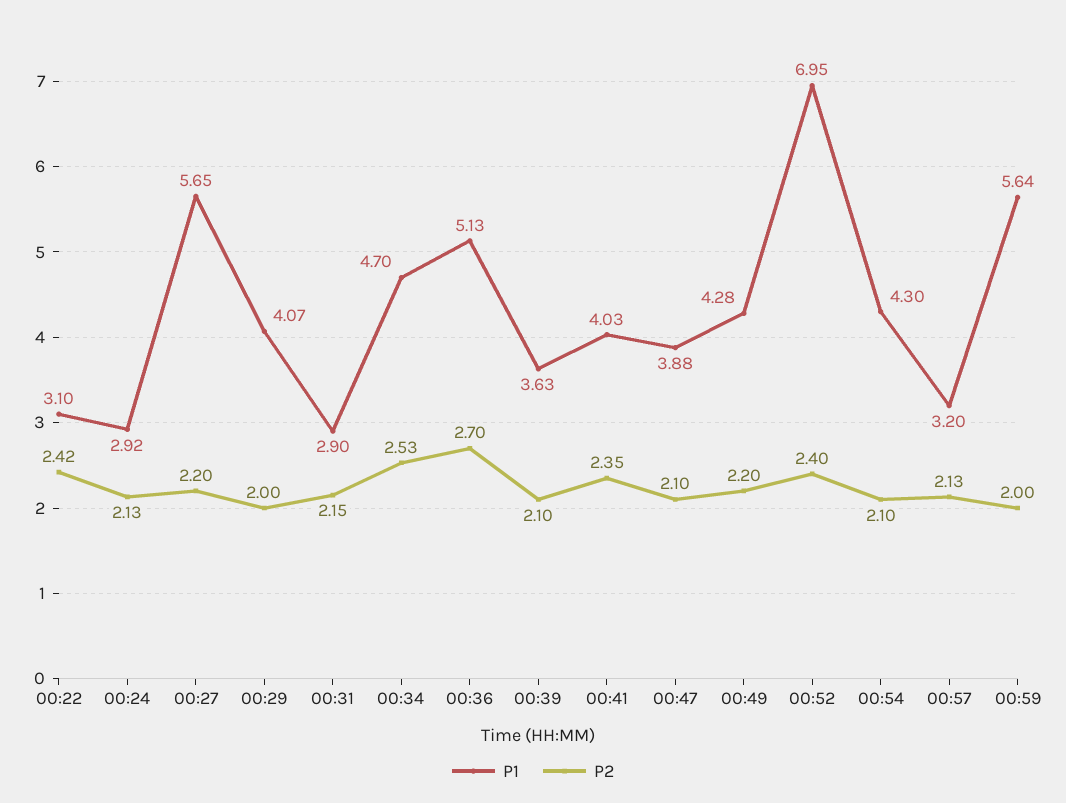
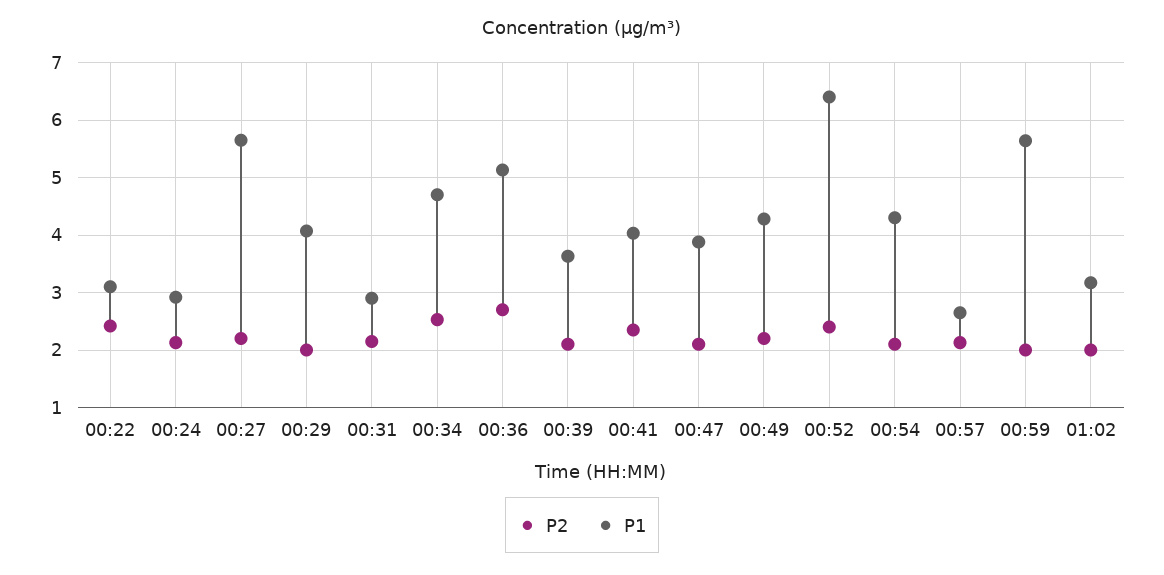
P1, 00:52: 6.95 -> 6.4
P1, 00:57: 3.2 -> 2.6
P2, 01:02: none -> 2
P1, 01:02: none -> 3.2

